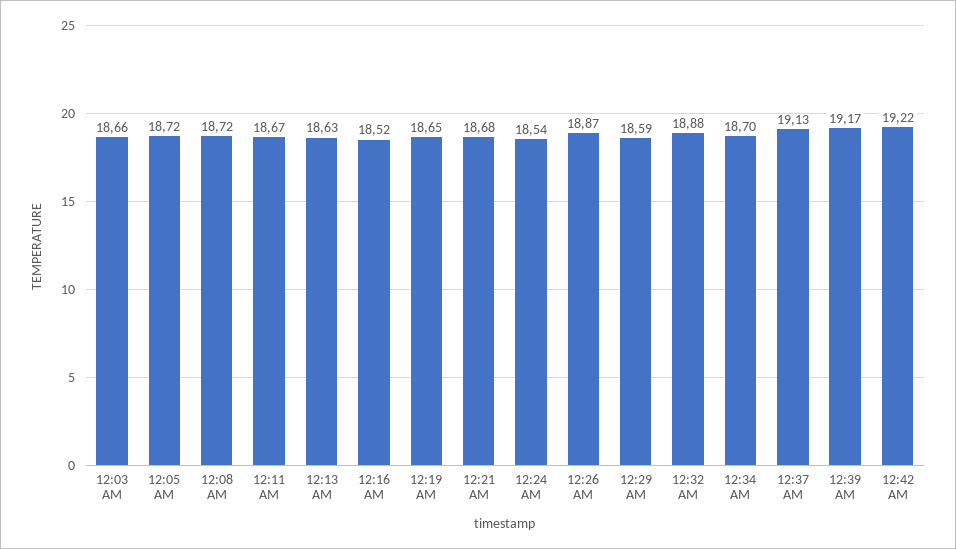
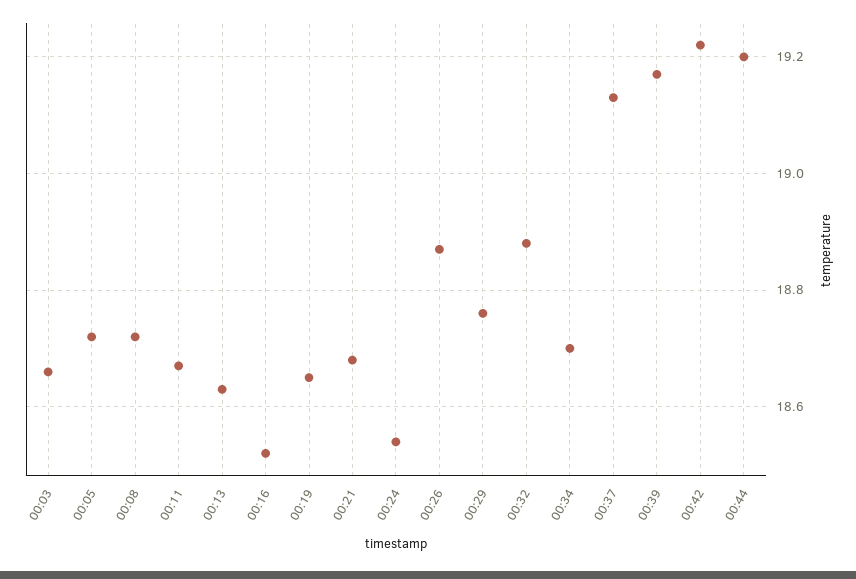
12:29 AM: 18.59 -> 18.75
00:44: none -> 19.2

